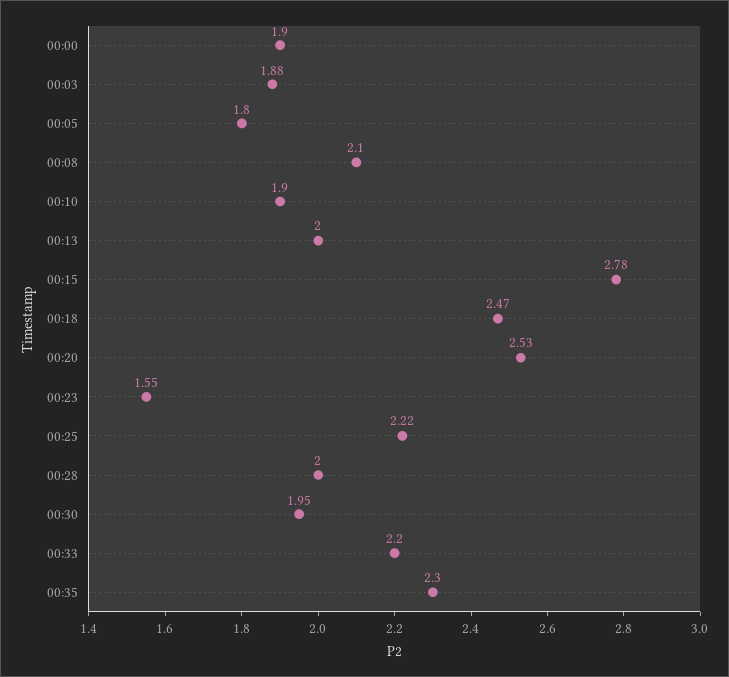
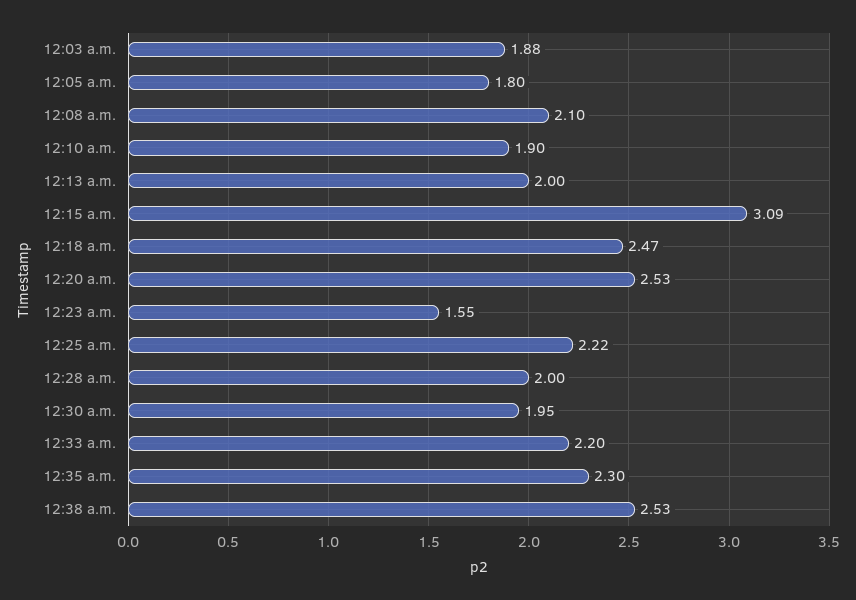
00:00: 1.9 -> none
00:15: 2.78 -> 3.09
12:38 a.m.: none -> 2.53

